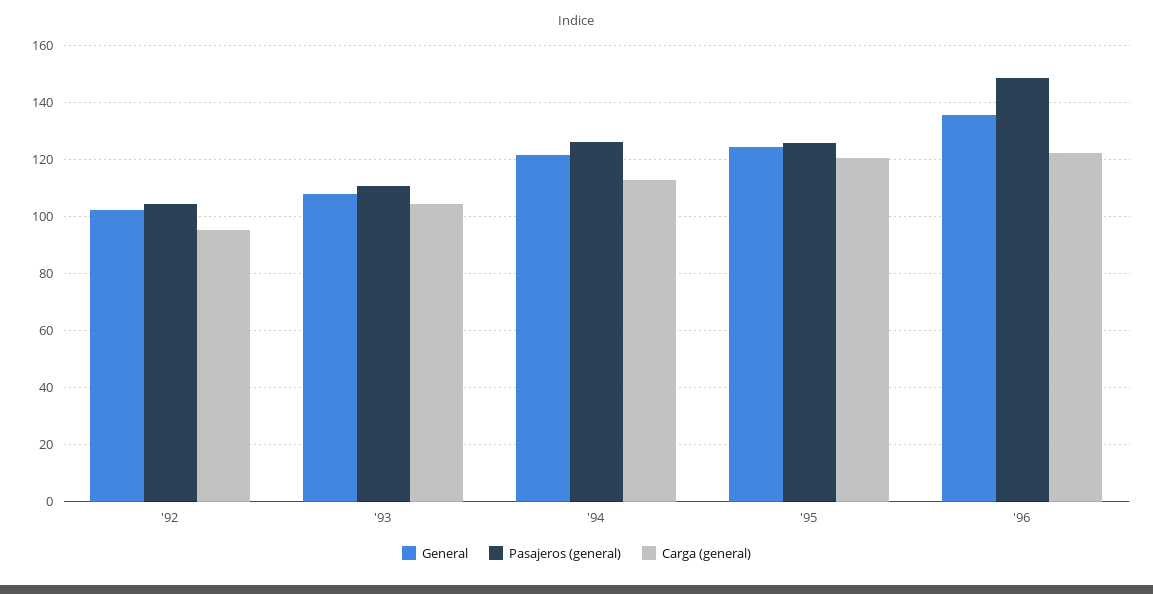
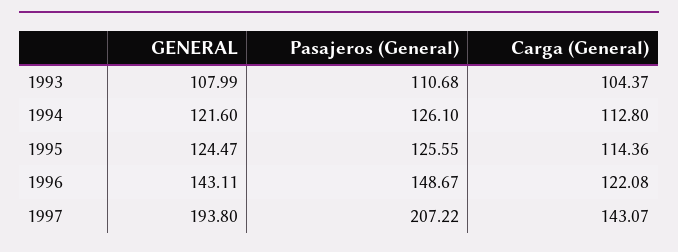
General, '92: 102.5 -> none
Pasajeros (general), '92: 105 -> none
Carga (general), '92: 95 -> none
Carga (general), '95: 120 -> 114.36
General, '96: 135 -> 143.11
General, 1997: none -> 193.8
Pasajeros (general), 1997: none -> 207.22
Carga (general), 1997: none -> 143.07

